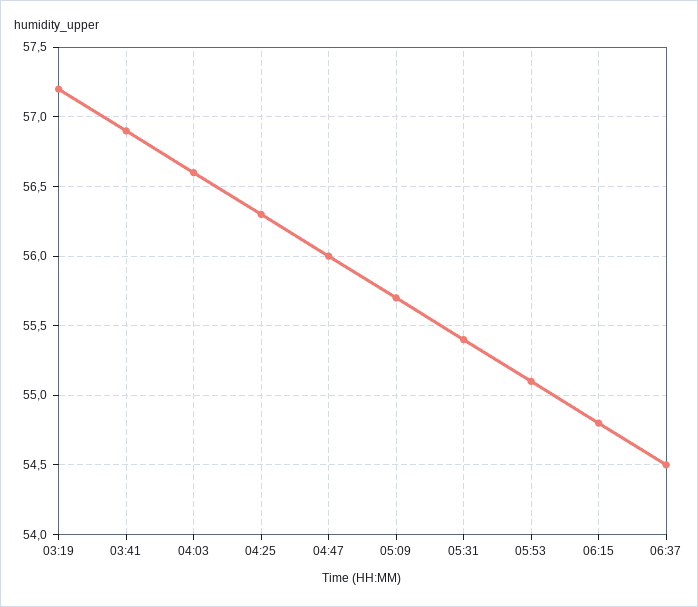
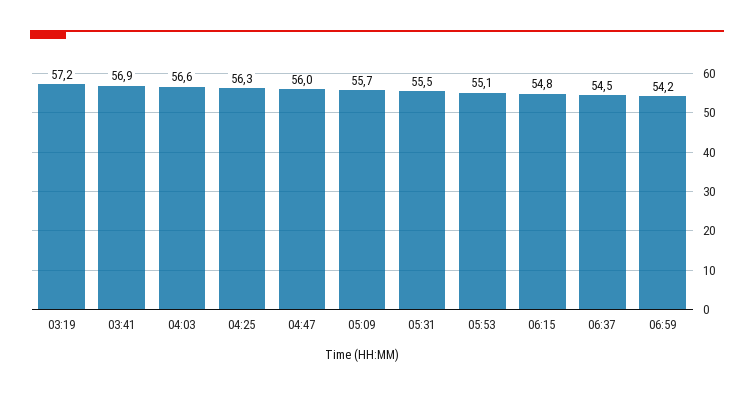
05:31: 55.4 -> 55.5
06:59: none -> 54.2

